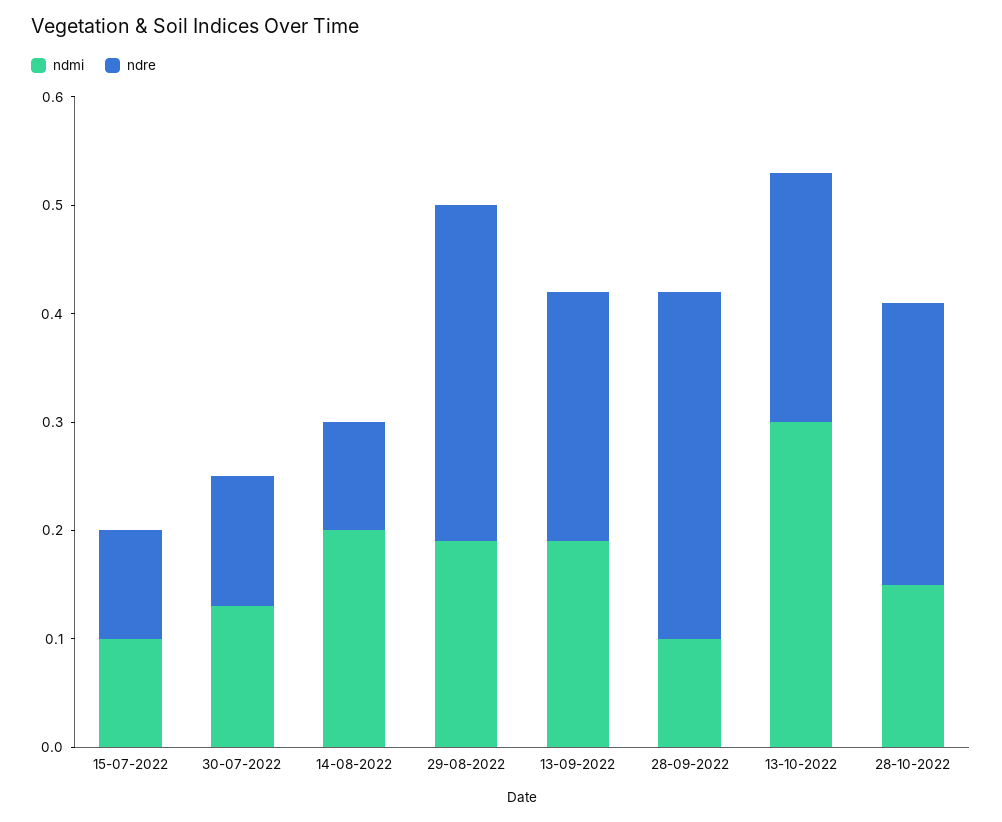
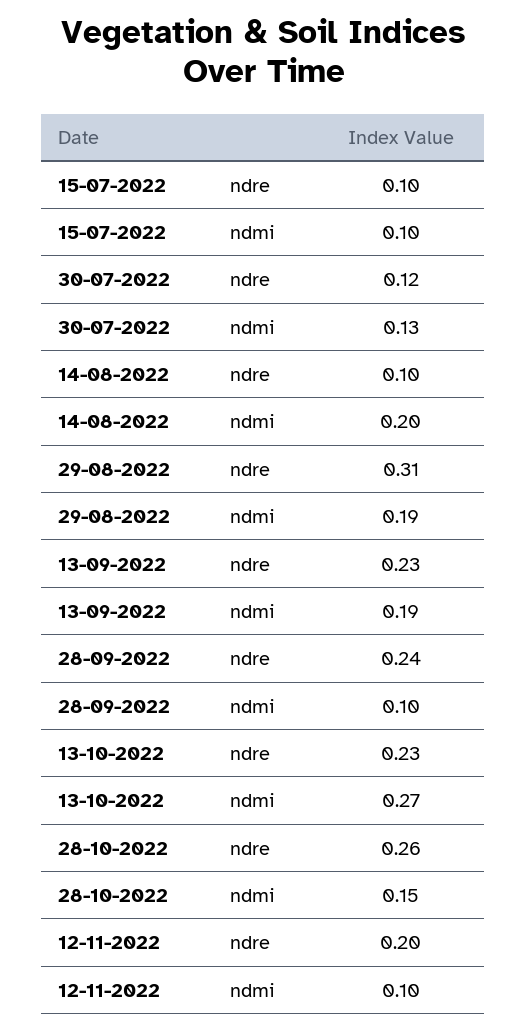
ndre, 28-09-2022: 0.32 -> 0.24
ndmi, 13-10-2022: 0.3 -> 0.27
ndre, 12-11-2022: none -> 0.2
ndmi, 12-11-2022: none -> 0.1

